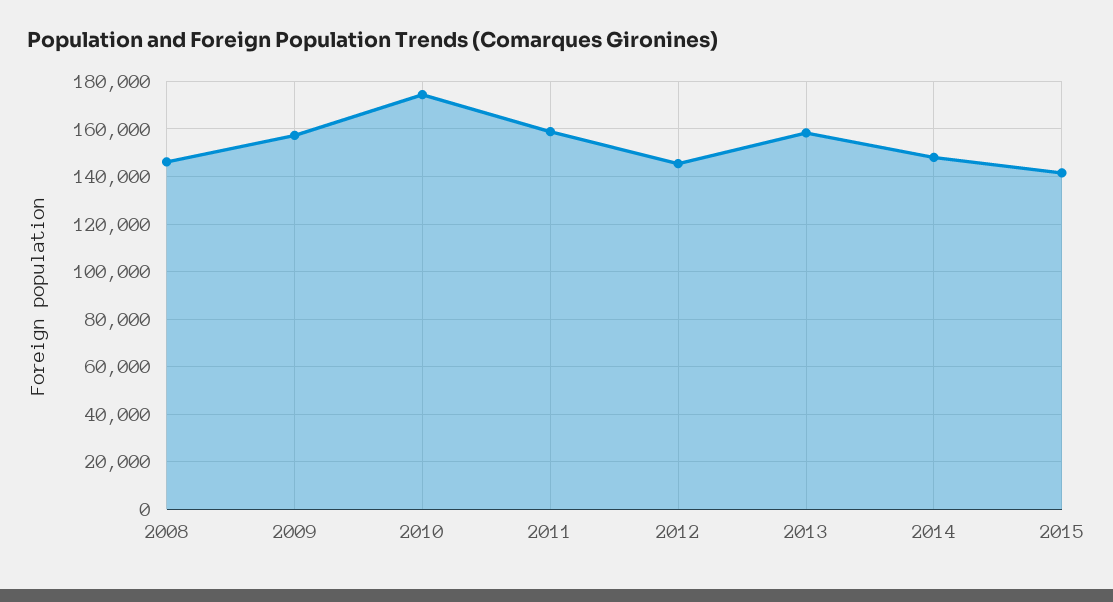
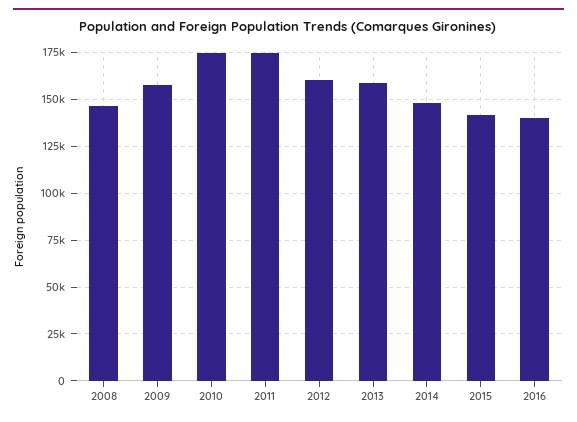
2011: 160000 -> 175000
2012: 145000 -> 160000
2016: none -> 140000

